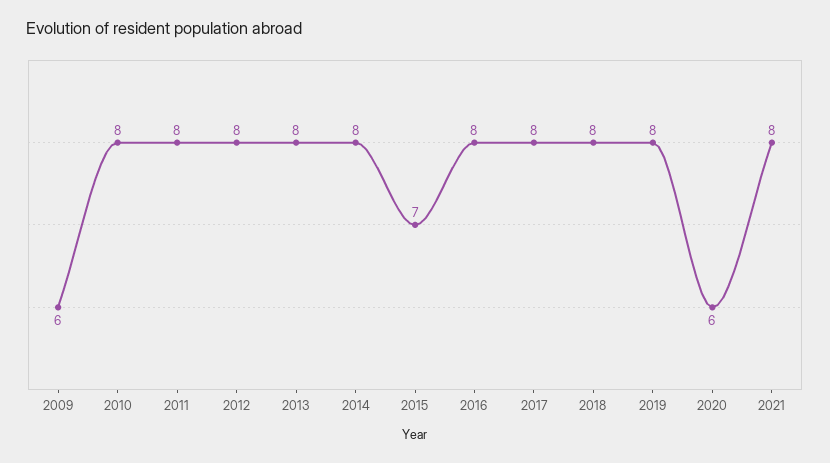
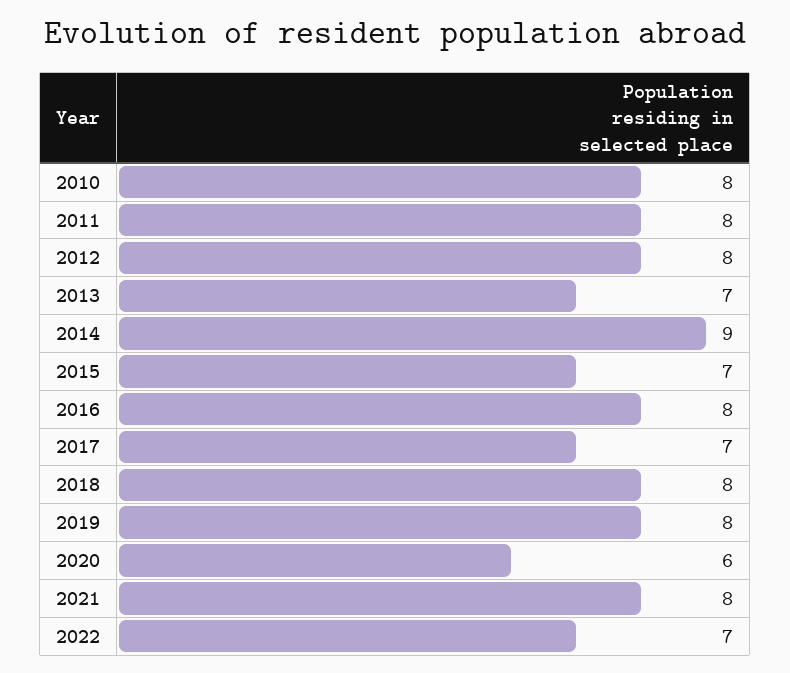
2009: 6 -> none
2013: 8 -> 7
2014: 8 -> 9
2017: 8 -> 7
2022: none -> 7

